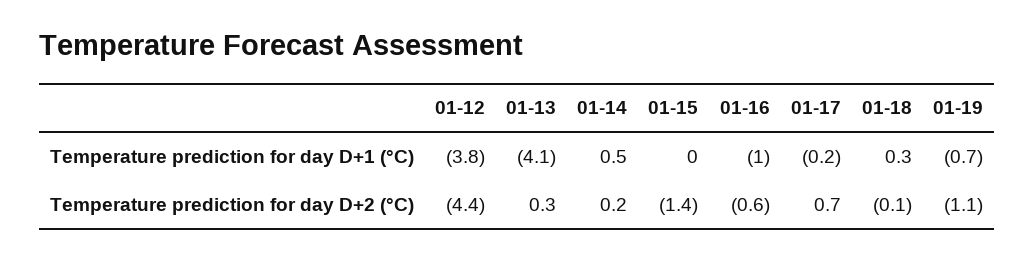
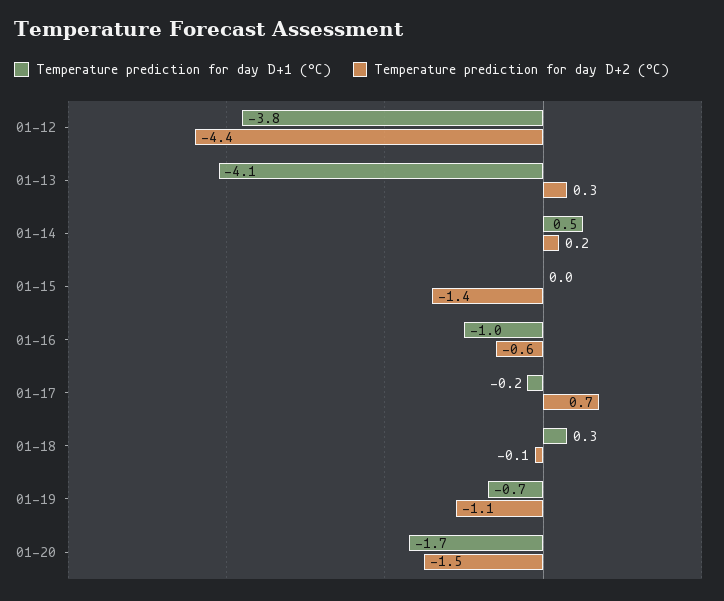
Temperature prediction for day D+1 (°C), 01-20: none -> -1.7
Temperature prediction for day D+2 (°C), 01-20: none -> -1.5

